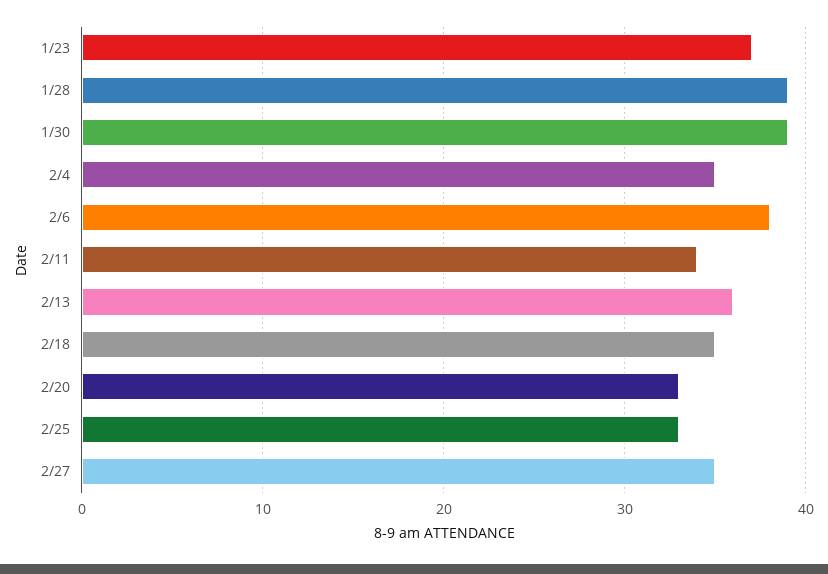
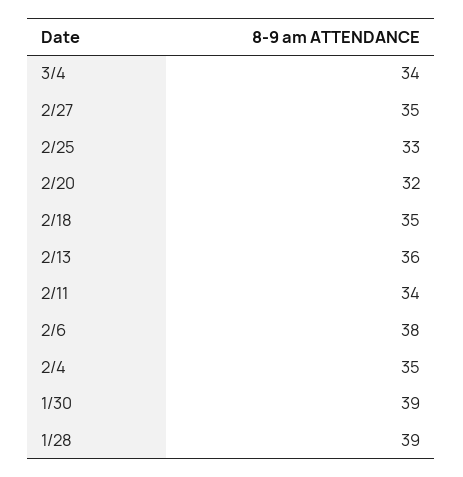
1/23: 37 -> none
2/20: 33 -> 32
3/4: none -> 34

